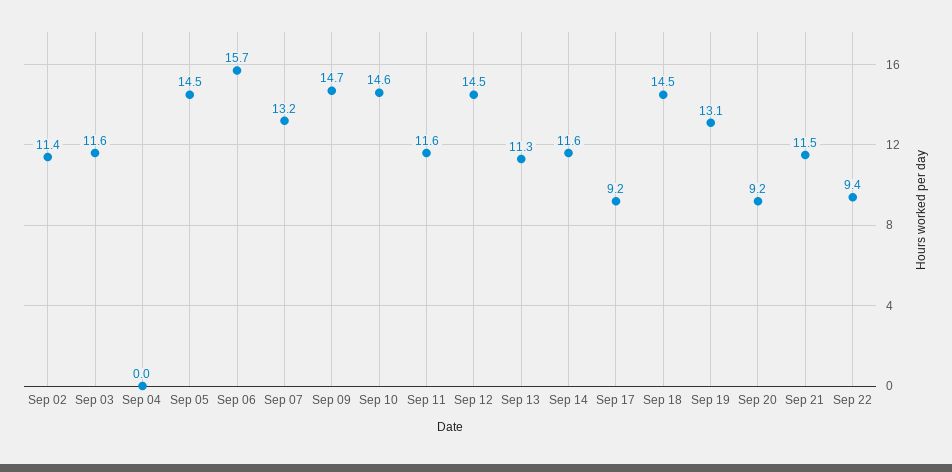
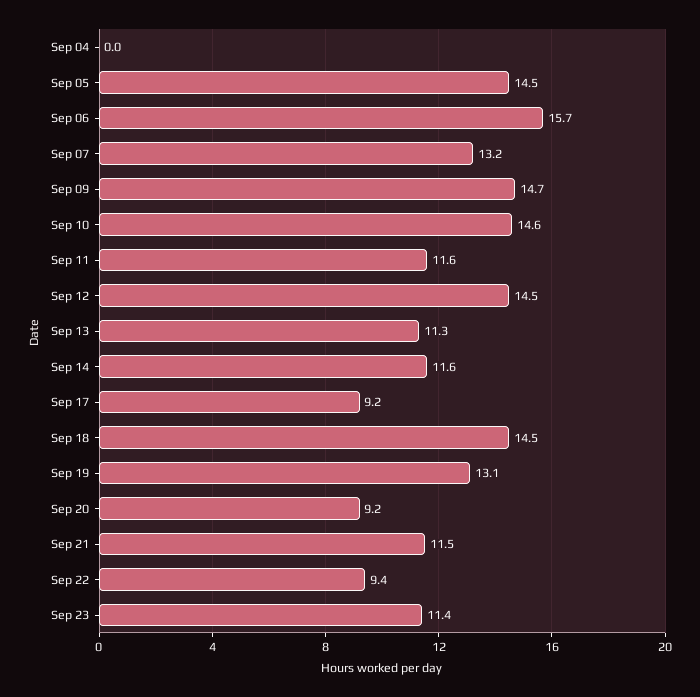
Sep 02: 11.4 -> none
Sep 03: 11.6 -> none
Sep 23: none -> 11.4

